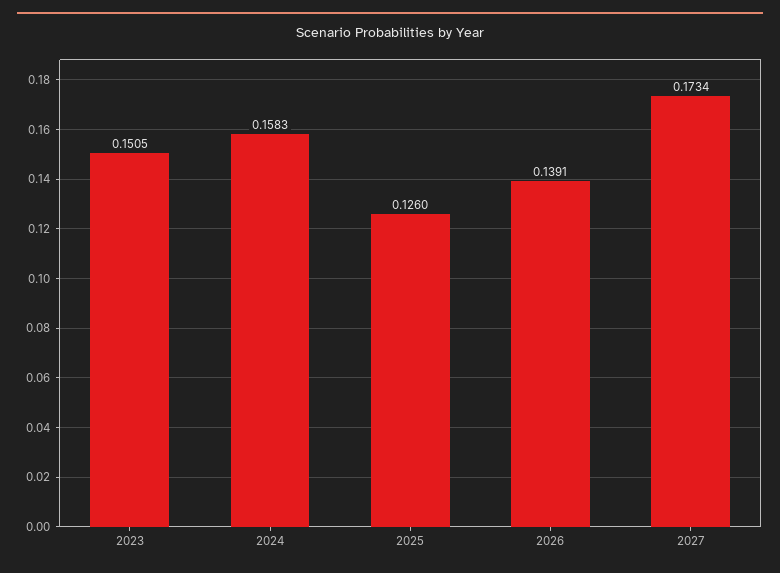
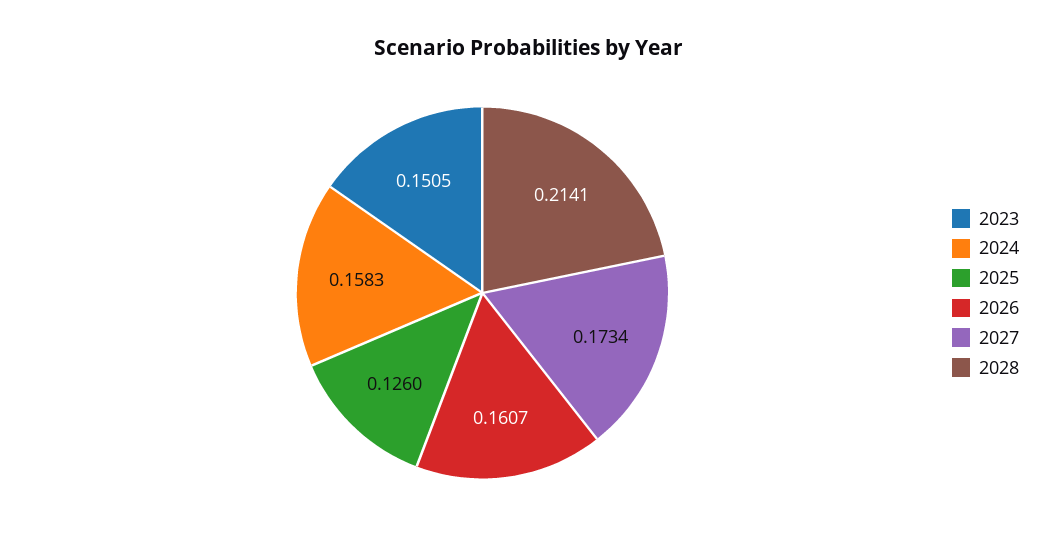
2026: 0.1391 -> 0.1607
2028: none -> 0.2141

